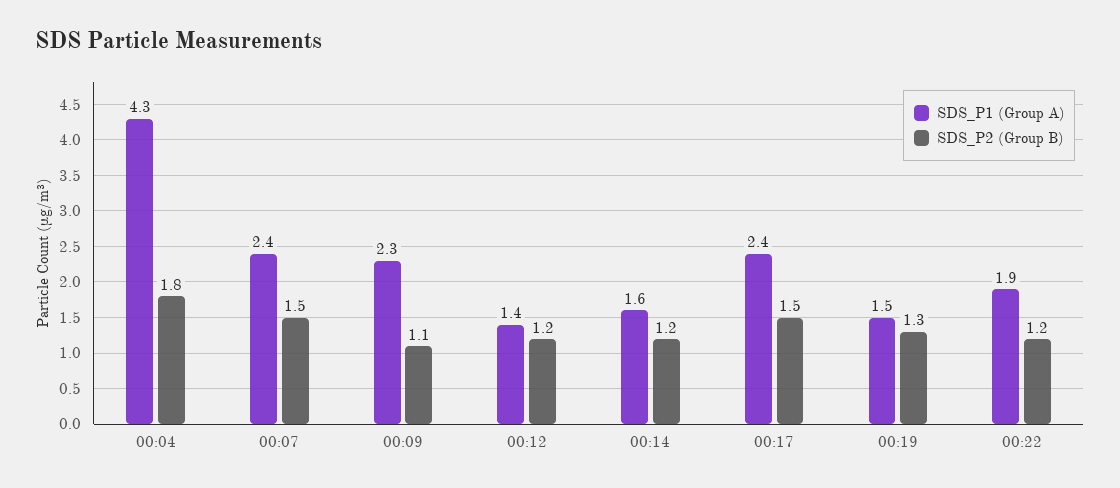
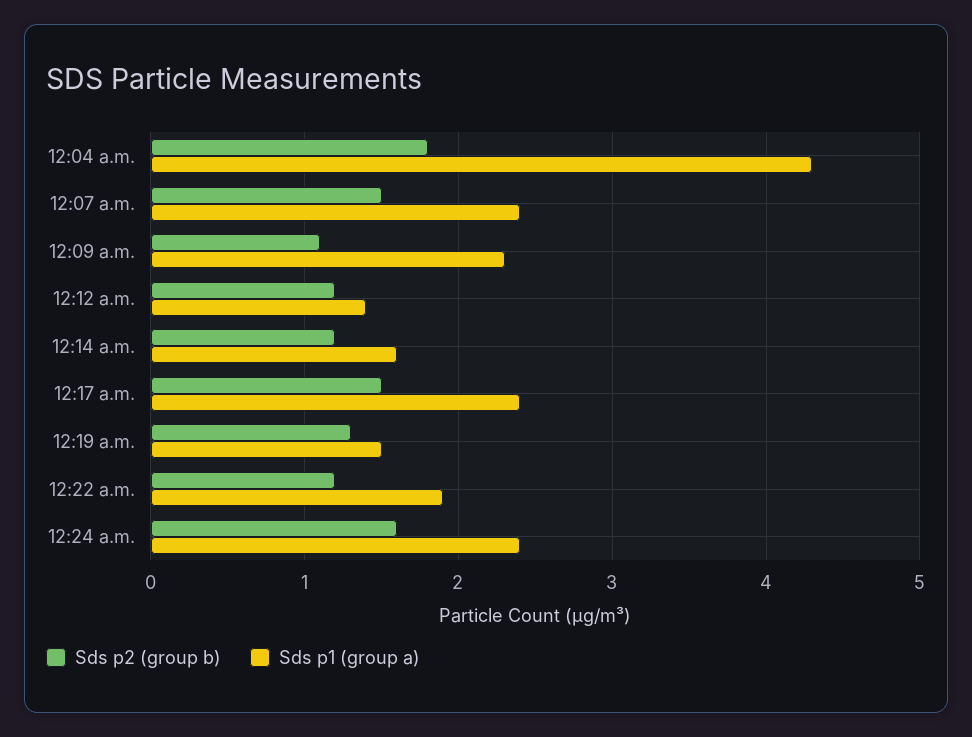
SDS_P2 (Group B), 12:24 a.m.: none -> 1.6
SDS_P1 (Group A), 12:24 a.m.: none -> 2.4

